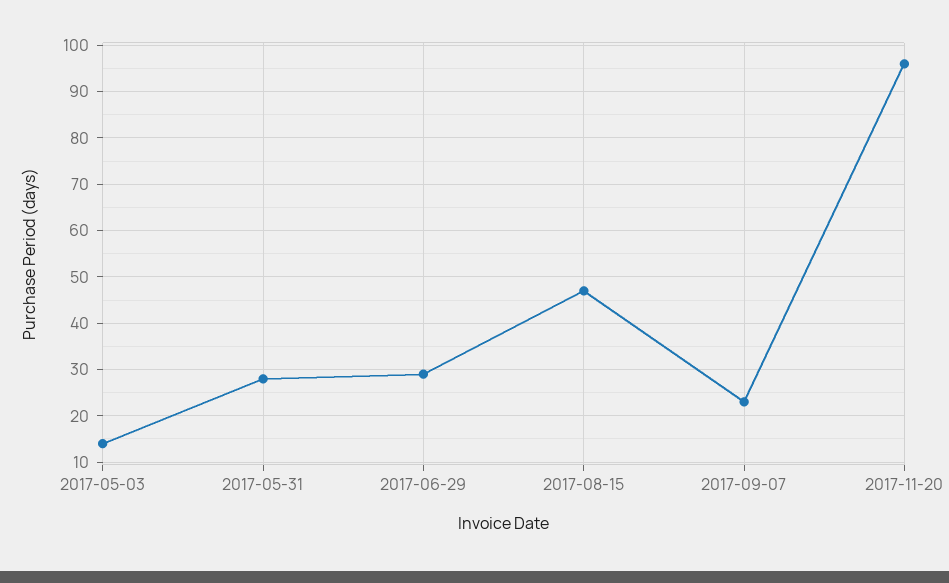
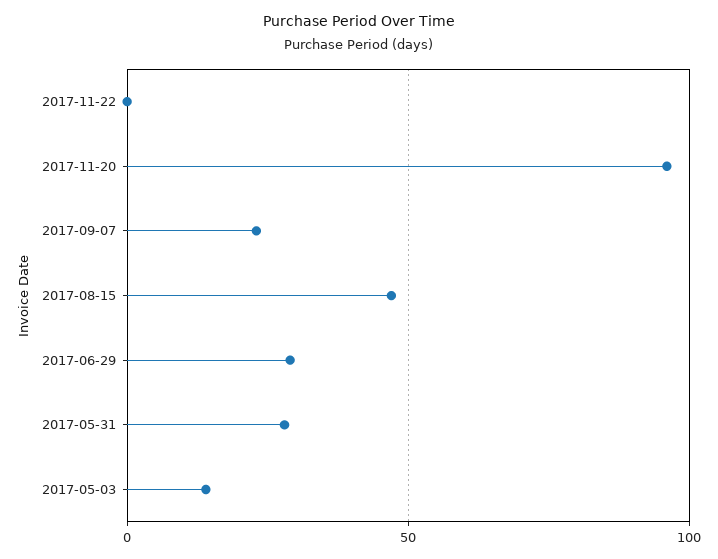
2017-11-22: none -> 0

